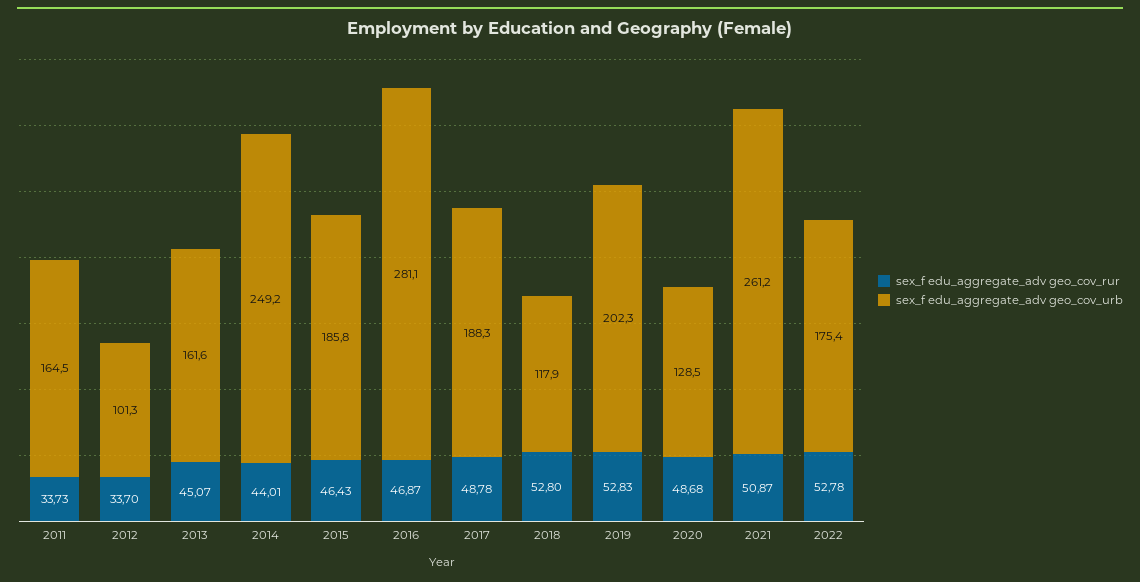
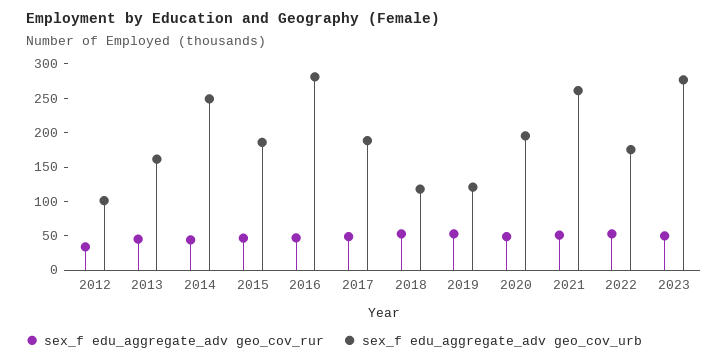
sex_f edu_aggregate_adv geo_cov_rur, 2011: 33.73 -> none
sex_f edu_aggregate_adv geo_cov_urb, 2011: 164.5 -> none
sex_f edu_aggregate_adv geo_cov_urb, 2019: 202.3 -> 125
sex_f edu_aggregate_adv geo_cov_urb, 2020: 128.5 -> 200
sex_f edu_aggregate_adv geo_cov_rur, 2023: none -> 50
sex_f edu_aggregate_adv geo_cov_urb, 2023: none -> 275

